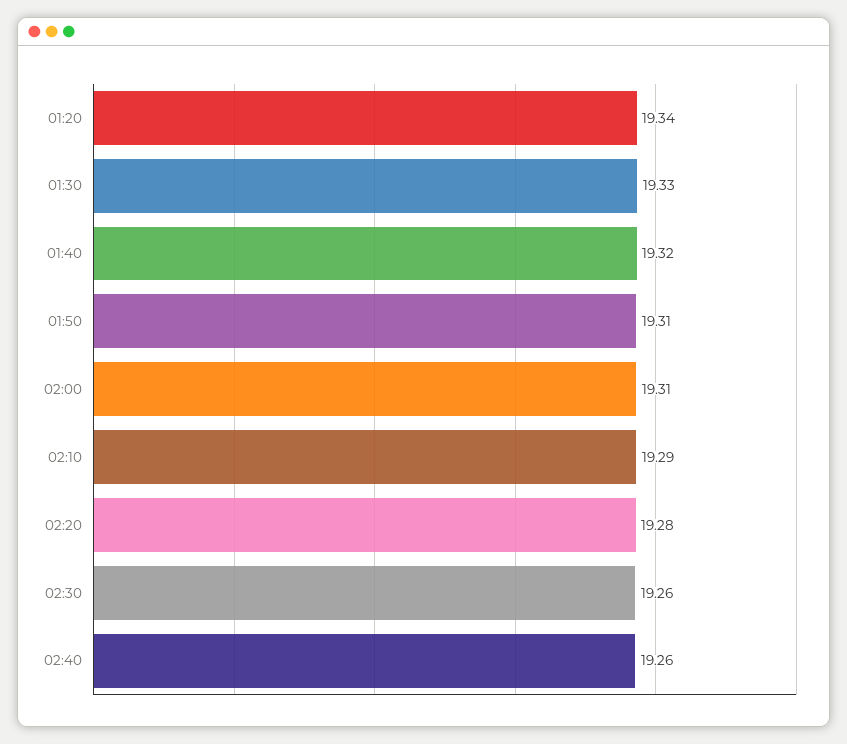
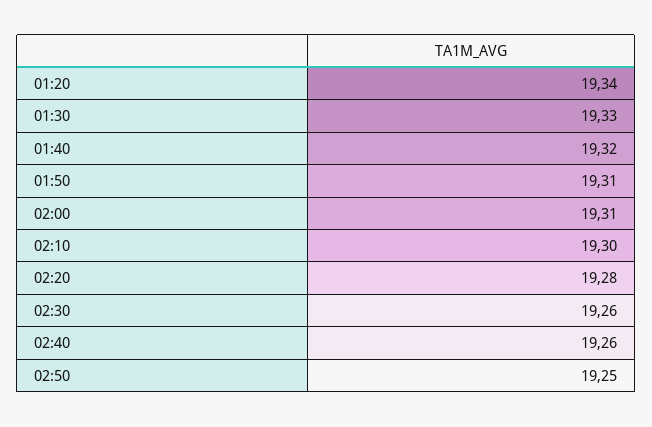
02:10: 19.29 -> 19.3
02:50: none -> 19.25

